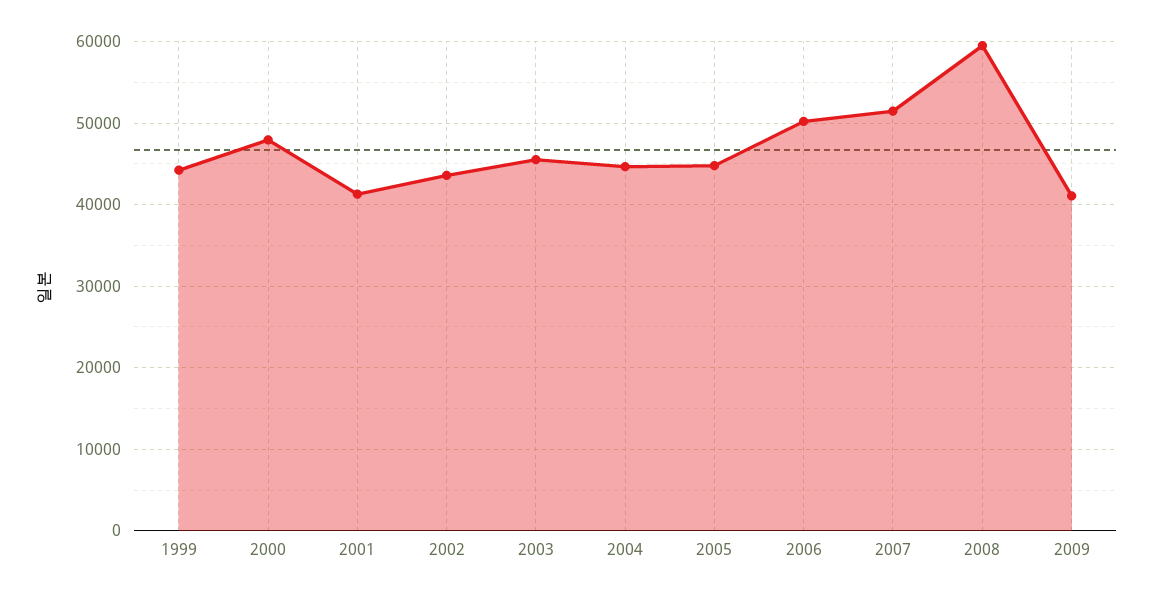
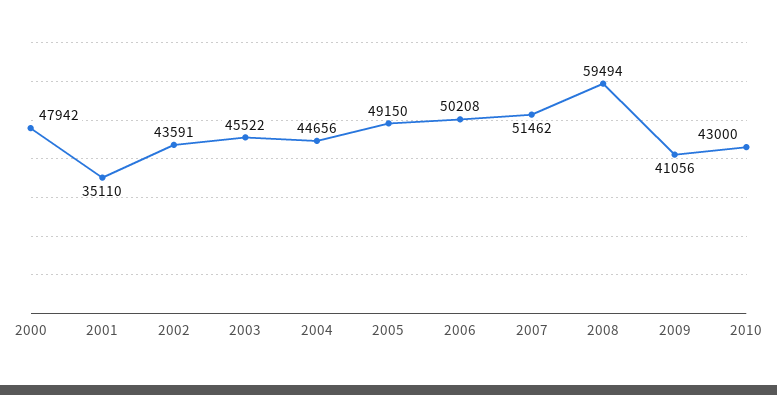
1999: 44000 -> none
2001: 41000 -> 35110
2005: 45000 -> 49150
2010: none -> 43000

